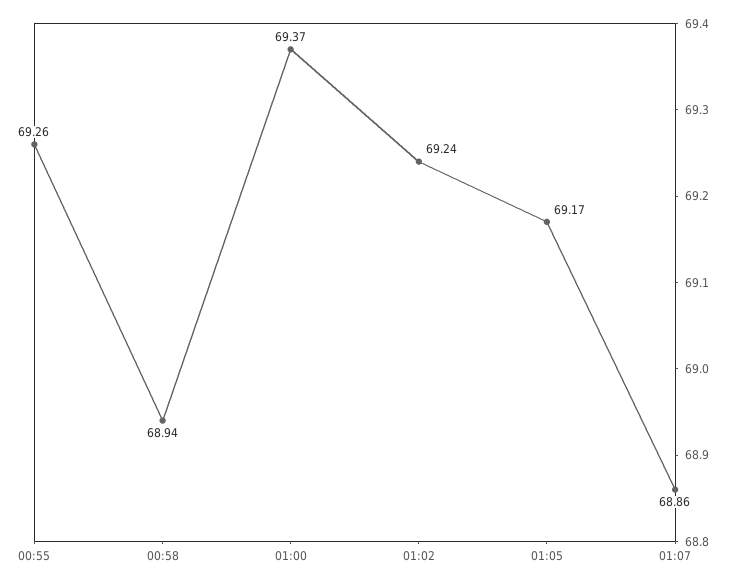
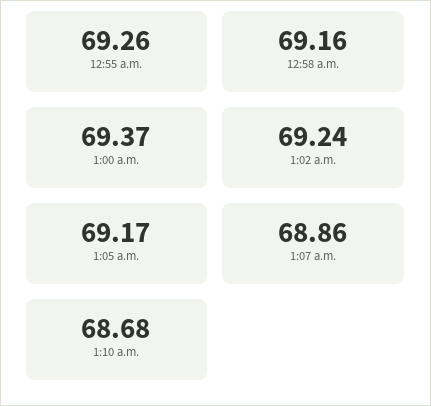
00:58: 68.94 -> 69.16
1:10 a.m.: none -> 68.68

